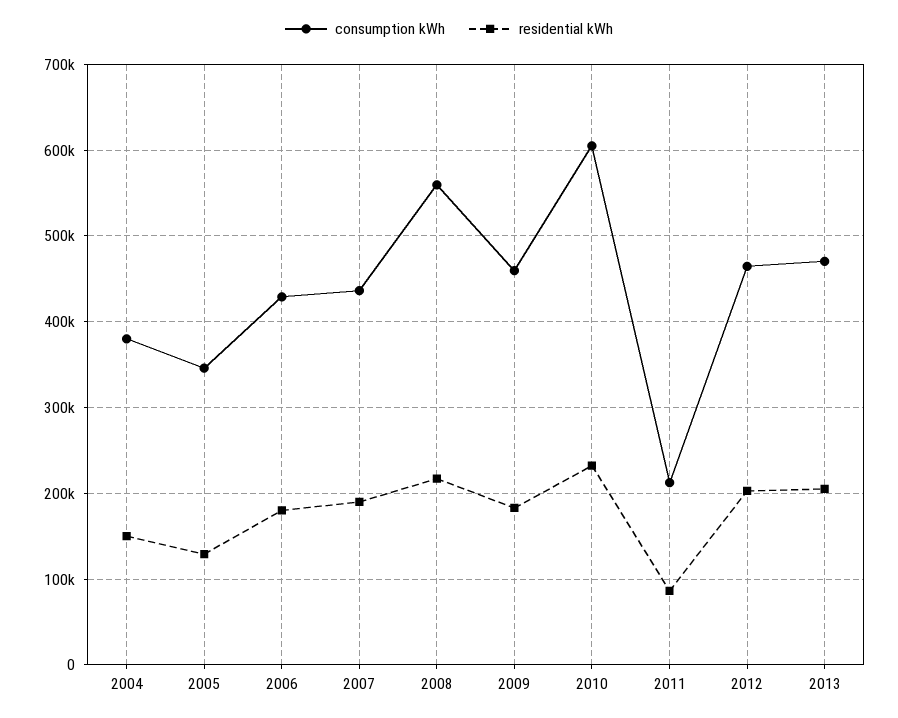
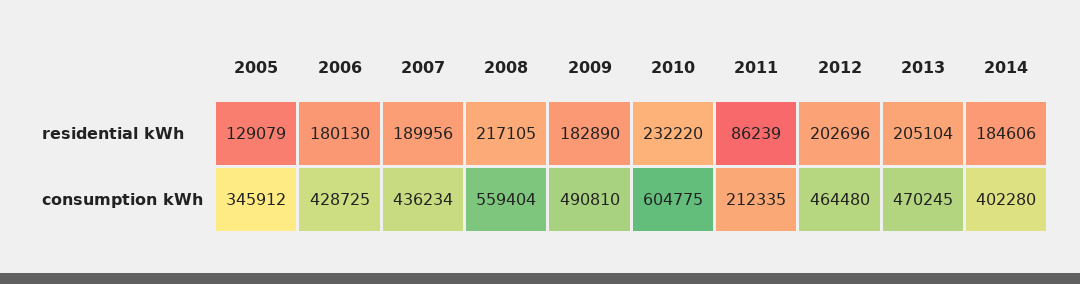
consumption kWh, 2004: 380000 -> none
residential kWh, 2004: 150000 -> none
consumption kWh, 2009: 460000 -> 490810
residential kWh, 2014: none -> 184606
consumption kWh, 2014: none -> 402280

